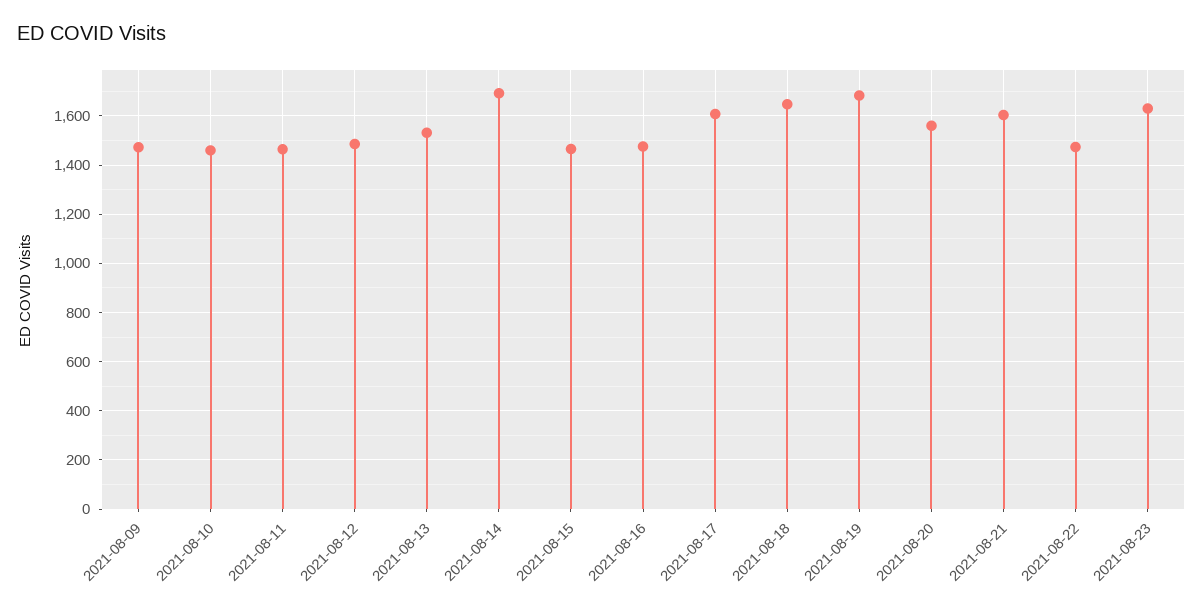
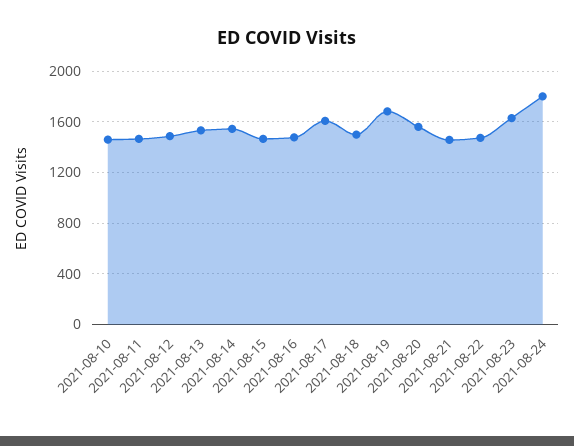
2021-08-09: 1475 -> none
2021-08-14: 1700 -> 1550
2021-08-18: 1650 -> 1500
2021-08-21: 1600 -> 1450
2021-08-24: none -> 1800

